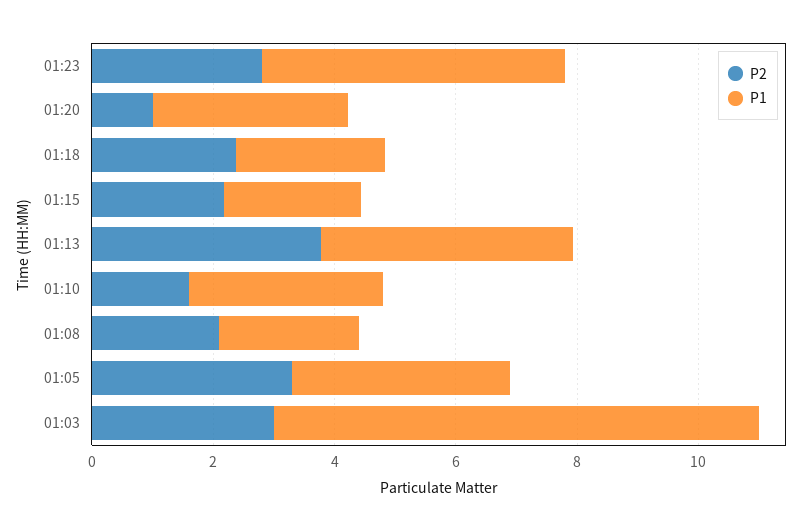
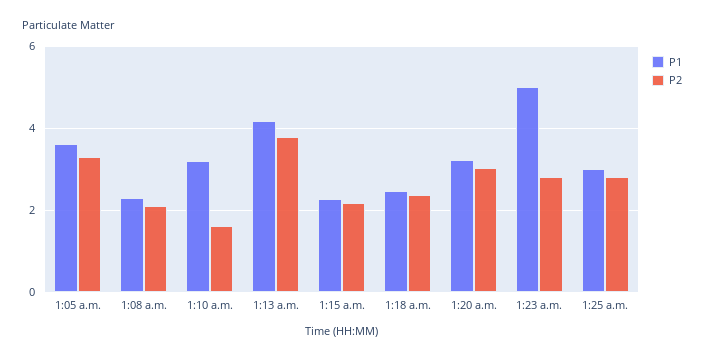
P2, 01:20: 1 -> 3
P2, 01:03: 3 -> none
P1, 01:03: 8 -> none
P1, 1:25 a.m.: none -> 3
P2, 1:25 a.m.: none -> 2.8

